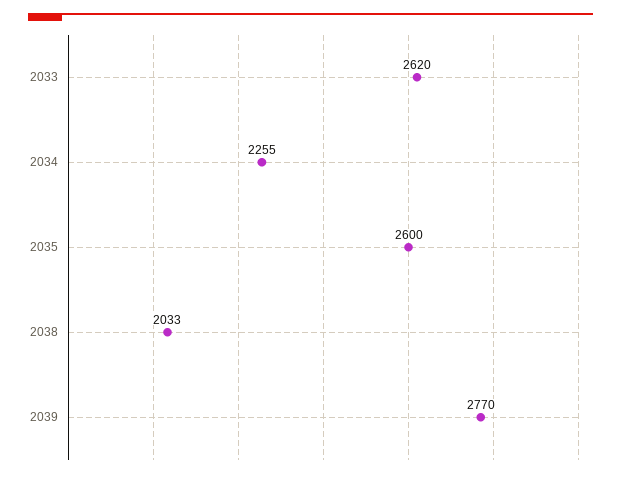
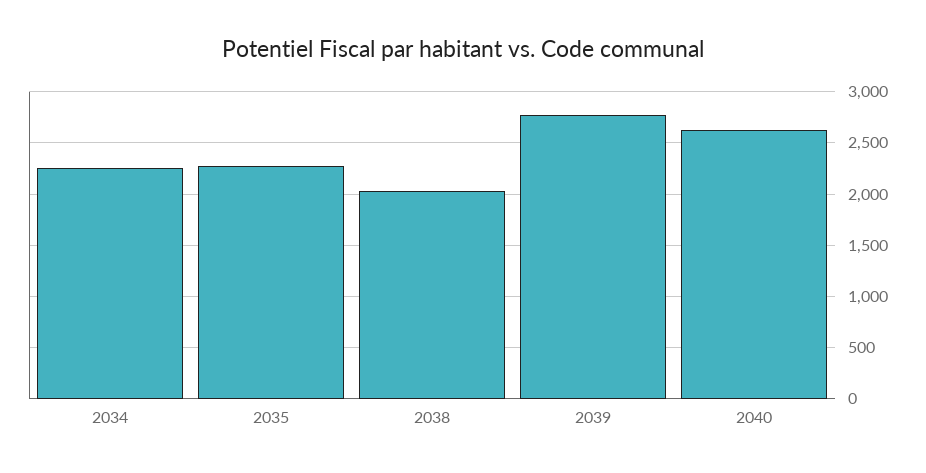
2033: 2620 -> none
2035: 2600 -> 2300
2040: none -> 2600

